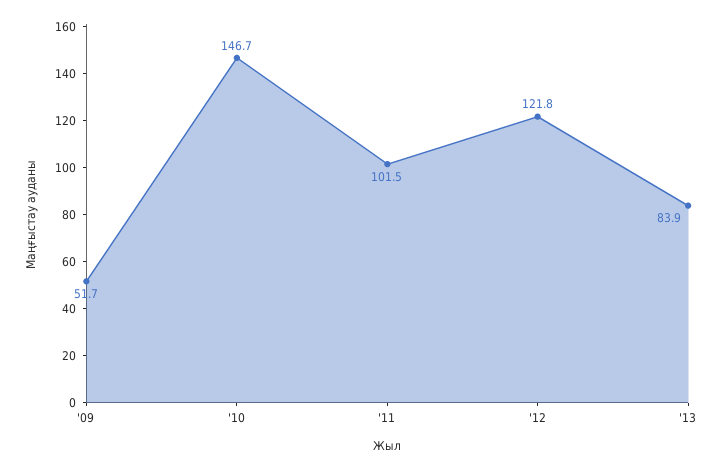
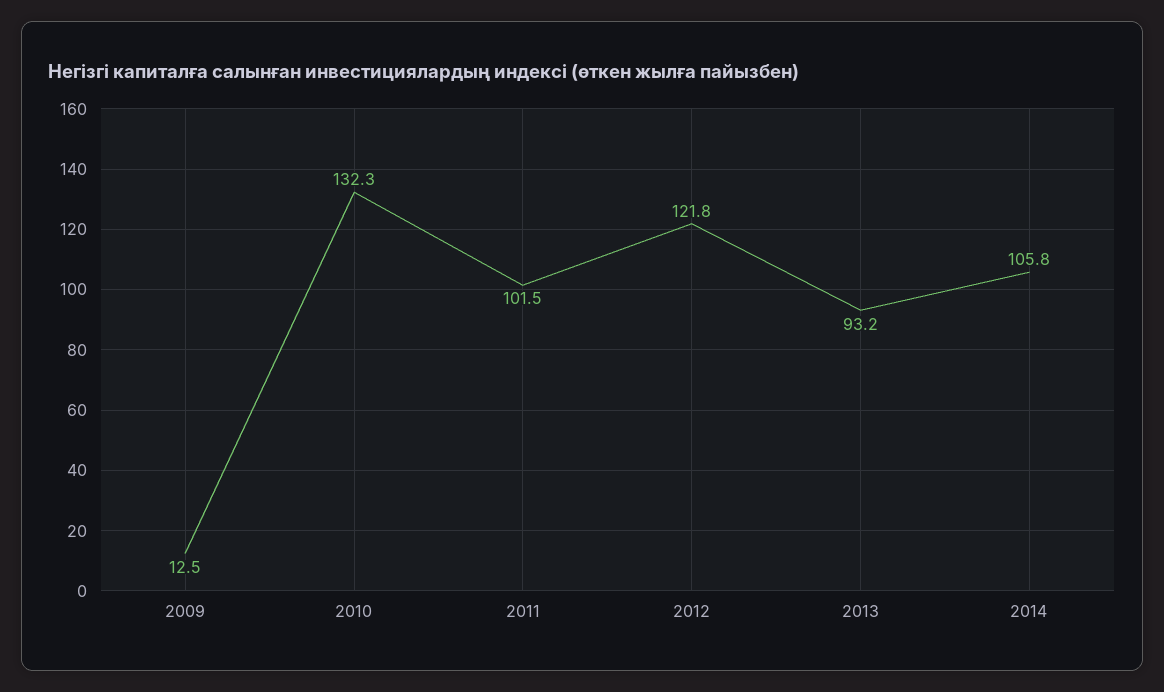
'09: 51.7 -> 12.5
'10: 146.7 -> 132.3
'13: 83.9 -> 93.2
2014: none -> 105.8

